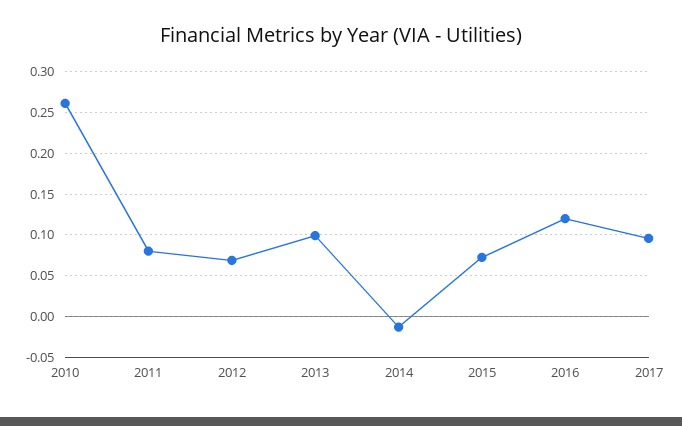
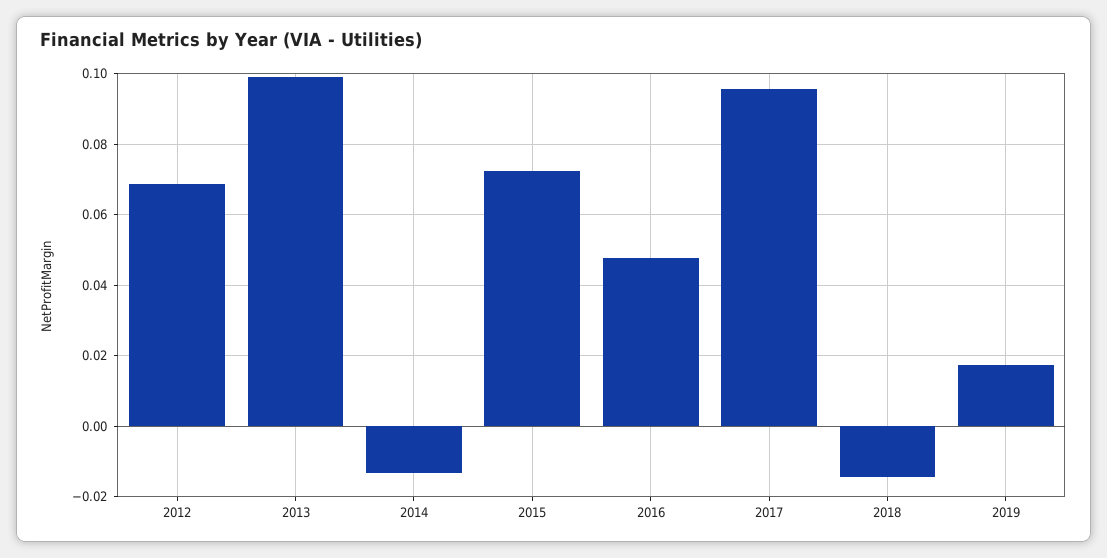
2010: 0.26 -> none
2011: 0.08 -> none
2016: 0.12 -> 0.048
2018: none -> -0.014
2019: none -> 0.018

